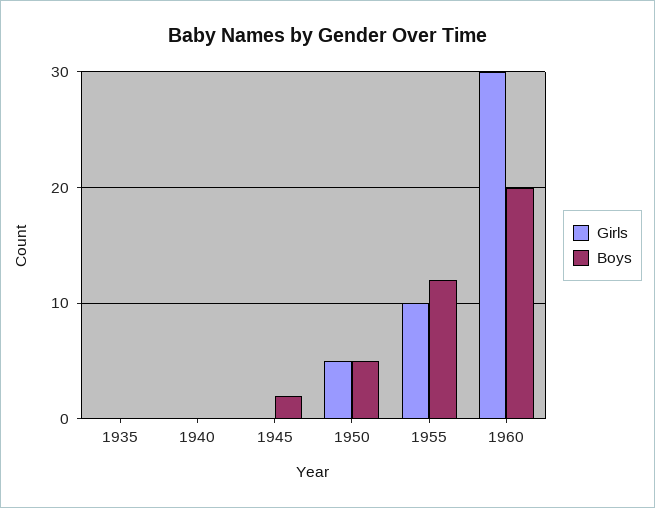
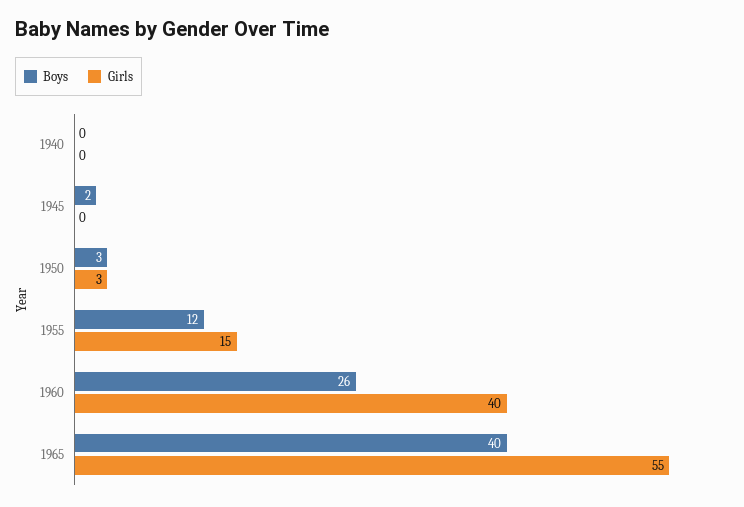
Girls, 1935: 0 -> none
Boys, 1935: 0 -> none
Girls, 1950: 5 -> 3
Boys, 1950: 5 -> 3
Girls, 1955: 10 -> 15
Girls, 1960: 30 -> 40
Boys, 1960: 20 -> 26
Boys, 1965: none -> 40
Girls, 1965: none -> 55

